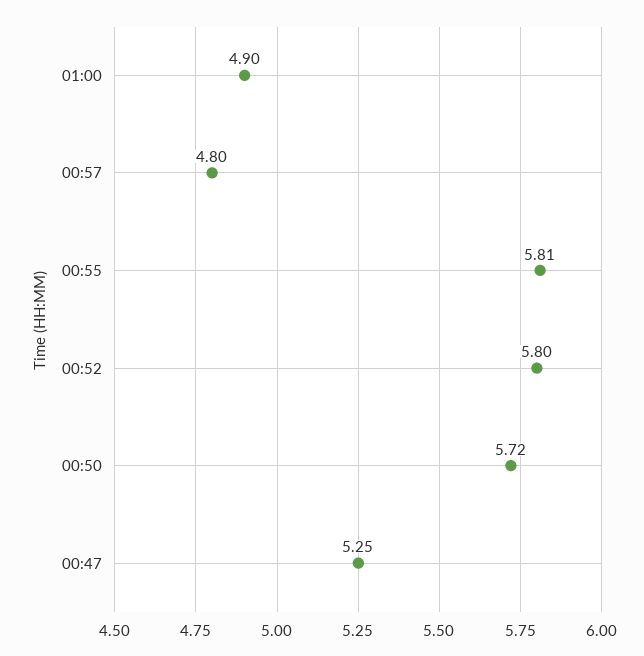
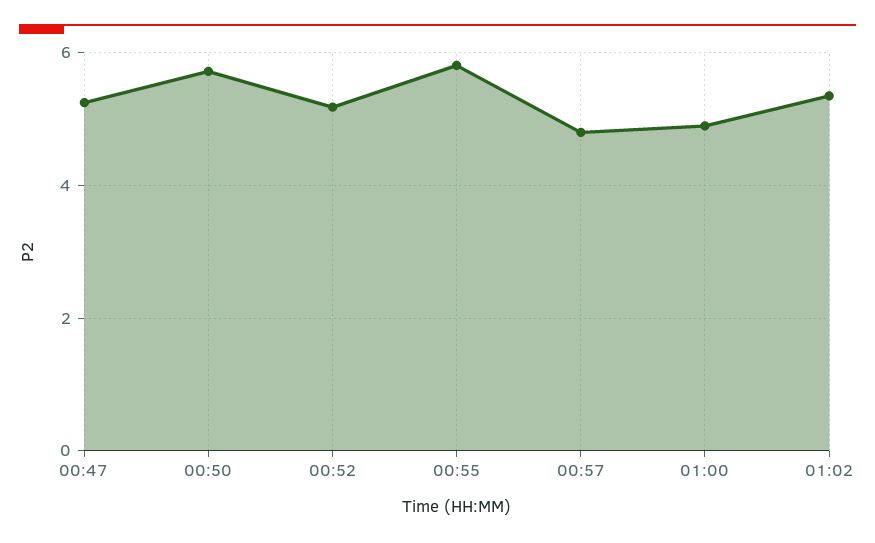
00:52: 5.8 -> 5.2
01:02: none -> 5.4

